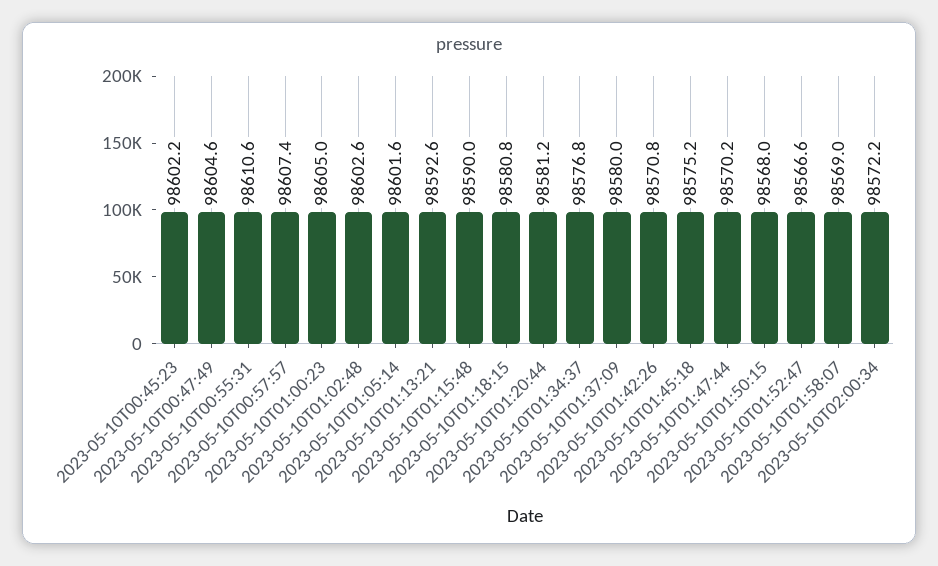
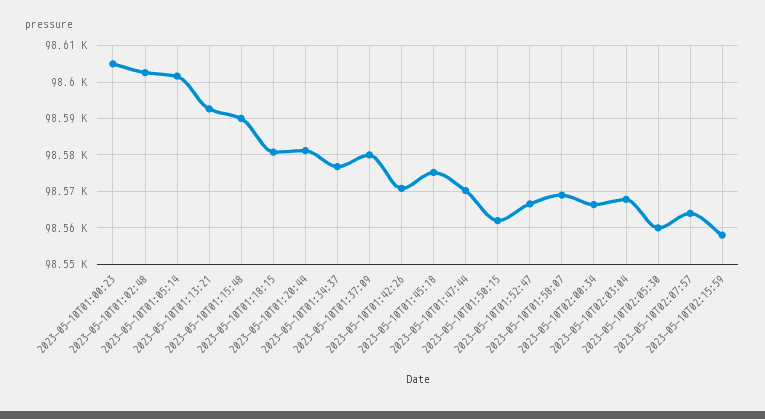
2023-05-10T00:45:23: 98602.2 -> none
2023-05-10T00:47:49: 98604.6 -> none
2023-05-10T00:55:31: 98610.6 -> none
2023-05-10T00:57:57: 98607.4 -> none
2023-05-10T01:50:15: 98568 -> 98562
2023-05-10T02:00:34: 98572.2 -> 98566
2023-05-10T02:03:04: none -> 98568
2023-05-10T02:05:30: none -> 98560
2023-05-10T02:07:57: none -> 98564
2023-05-10T02:15:59: none -> 98558

